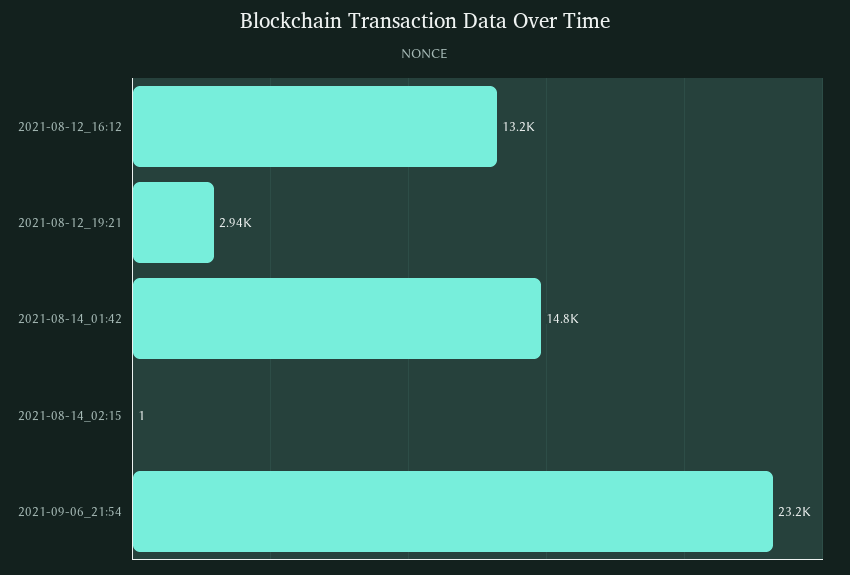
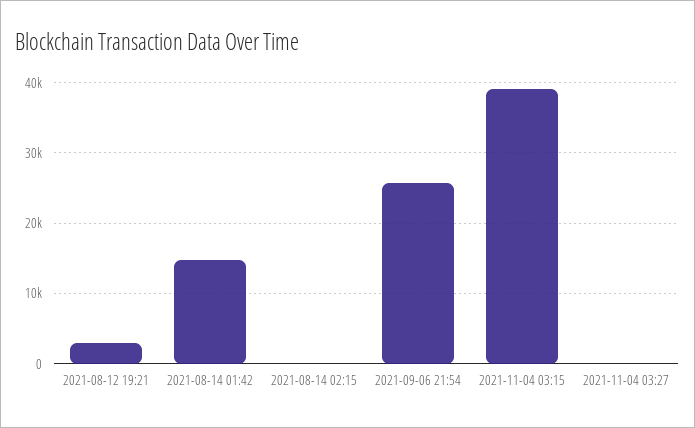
2021-08-12_16:12: 13200 -> none
2021-09-06_21:54: 23200 -> 26000
2021-11-04 03:15: none -> 39000
2021-11-04 03:27: none -> 0

